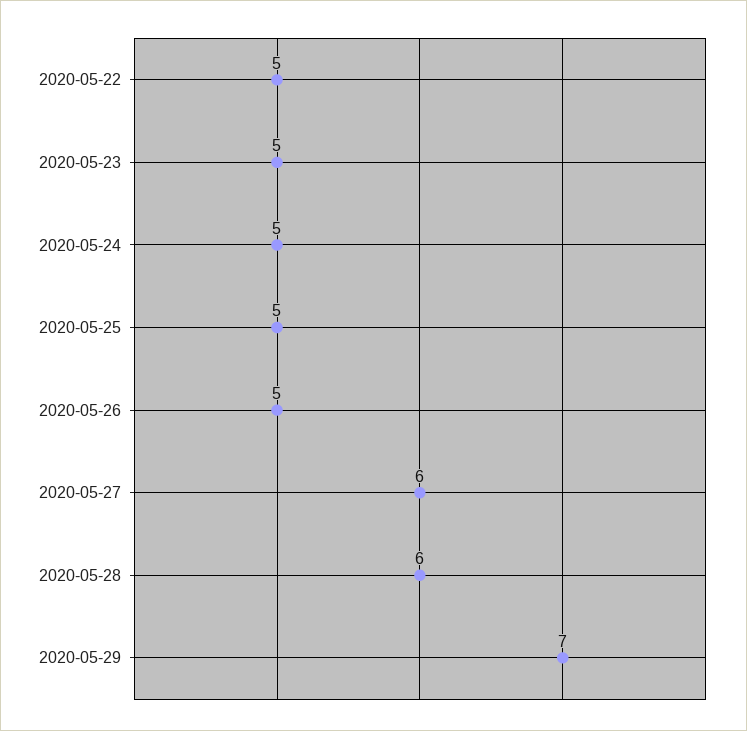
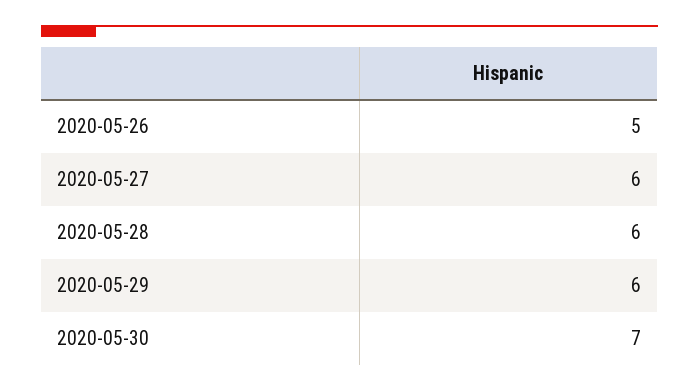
2020-05-22: 5 -> none
2020-05-23: 5 -> none
2020-05-24: 5 -> none
2020-05-25: 5 -> none
2020-05-29: 7 -> 6
2020-05-30: none -> 7

